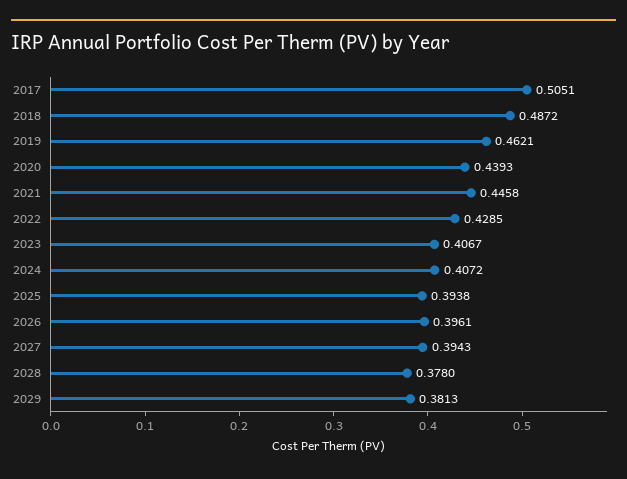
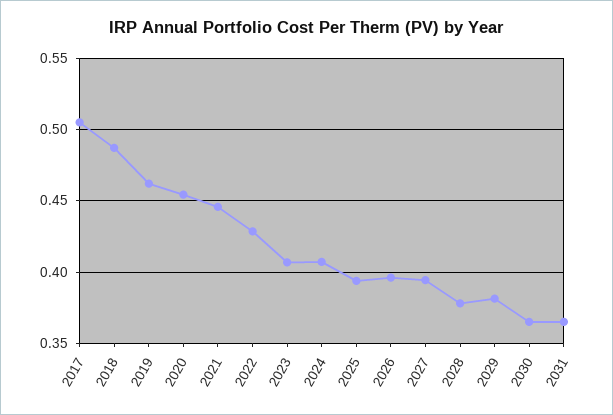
2020: 0.4393 -> 0.455
2030: none -> 0.365
2031: none -> 0.365

